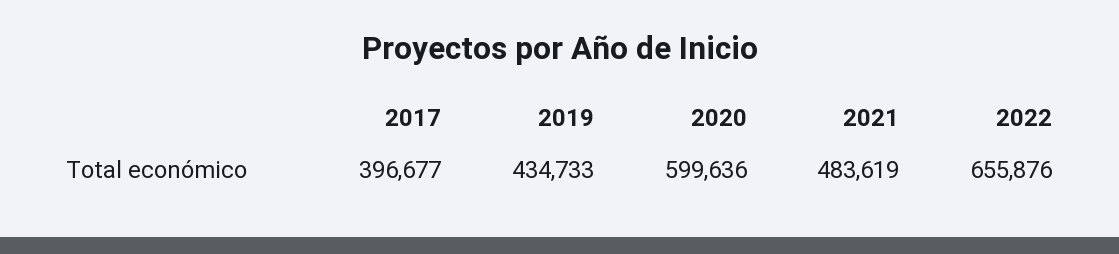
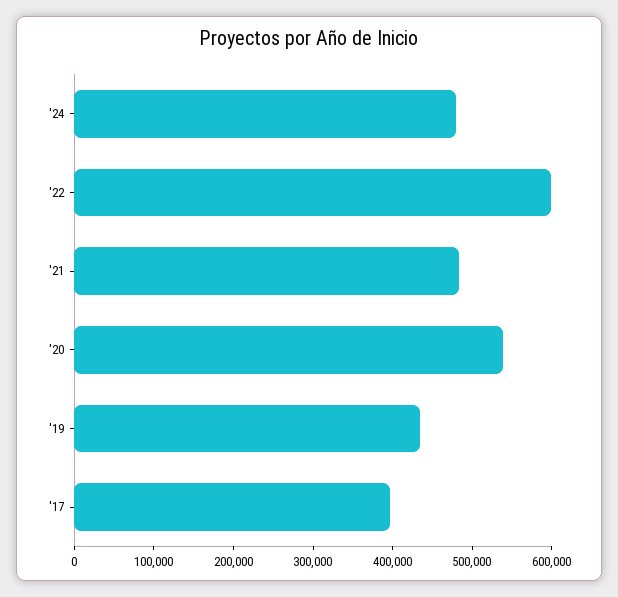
2020: 599636 -> 540000
2022: 655876 -> 600000
'24: none -> 480000

